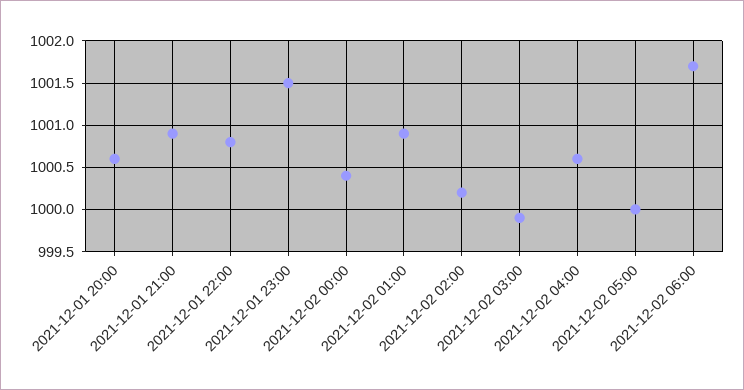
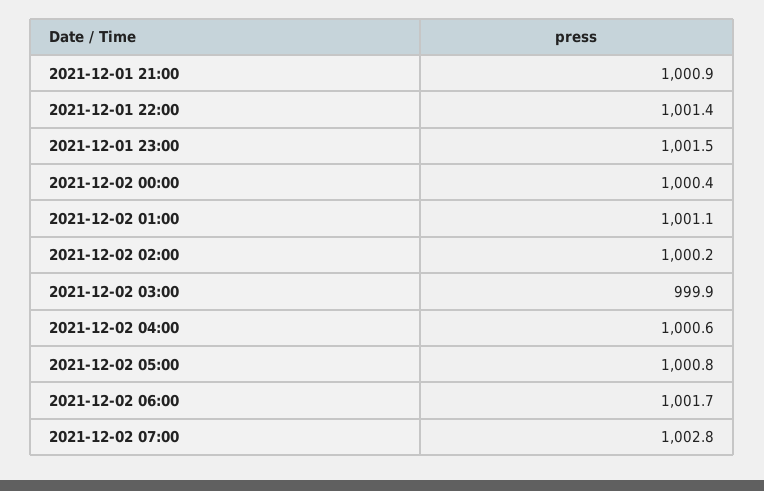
2021-12-01 20:00: 1000.6 -> none
2021-12-01 22:00: 1000.8 -> 1001.4
2021-12-02 01:00: 1000.9 -> 1001.1
2021-12-02 05:00: 1000 -> 1000.8
2021-12-02 07:00: none -> 1002.8

